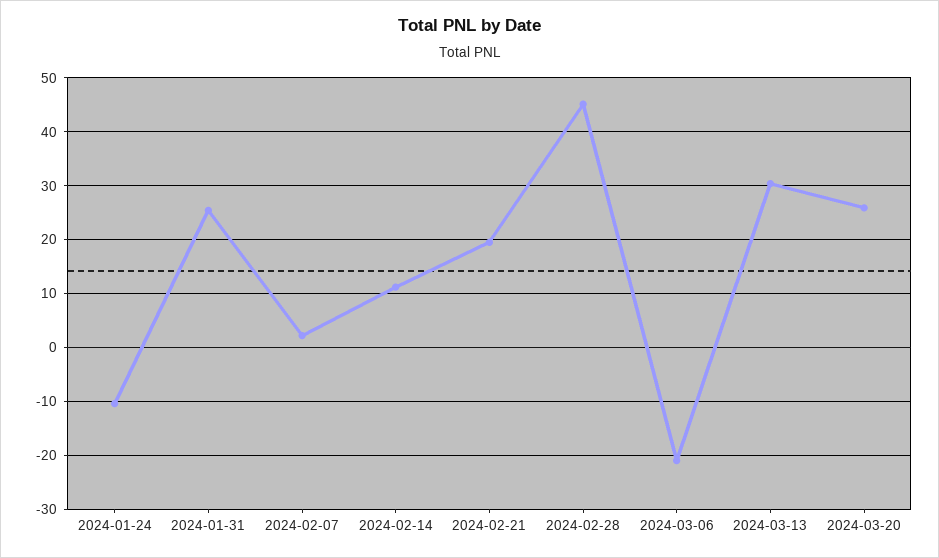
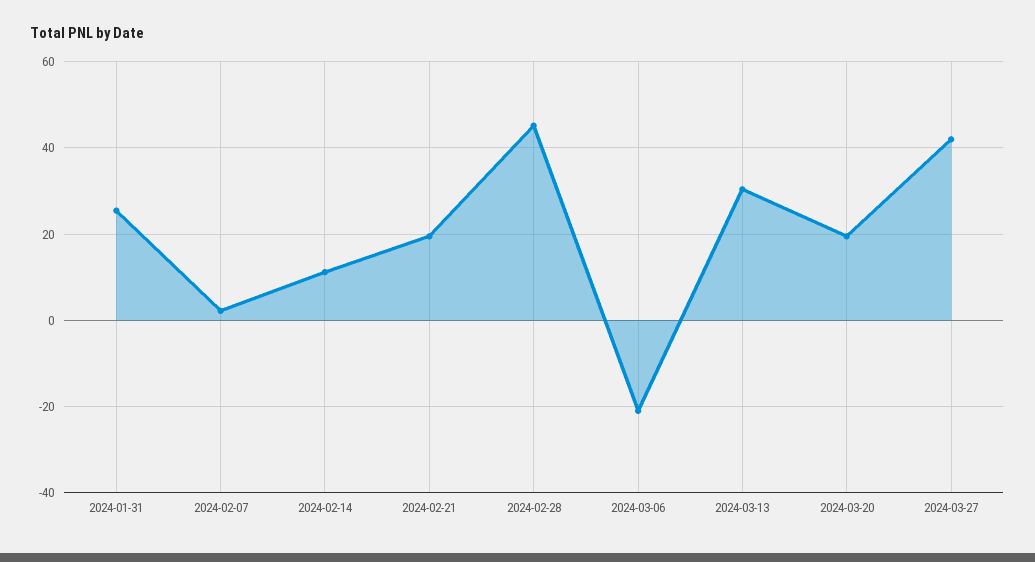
2024-01-24: -10 -> none
2024-03-20: 26 -> 20
2024-03-27: none -> 42

